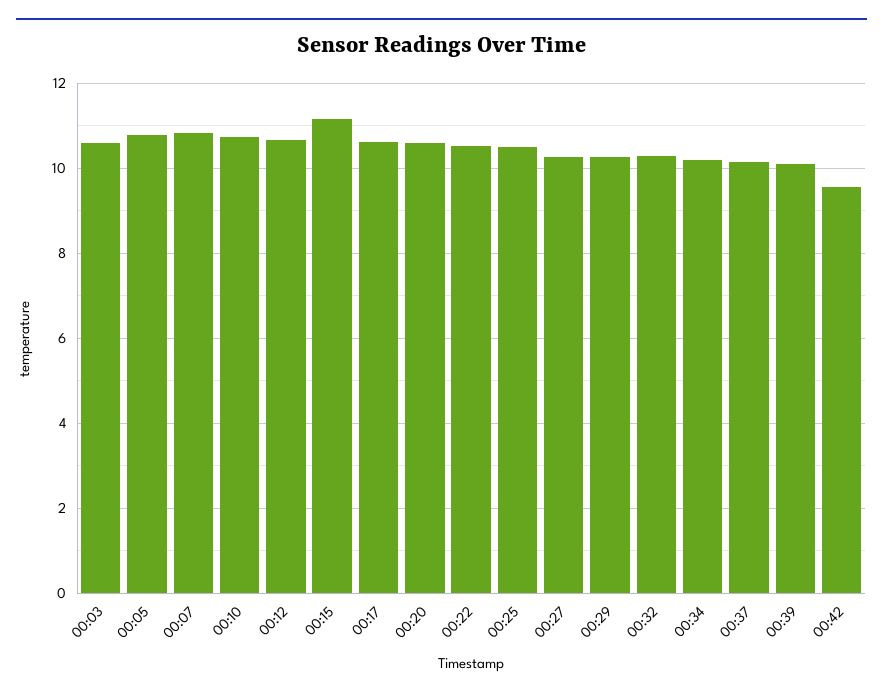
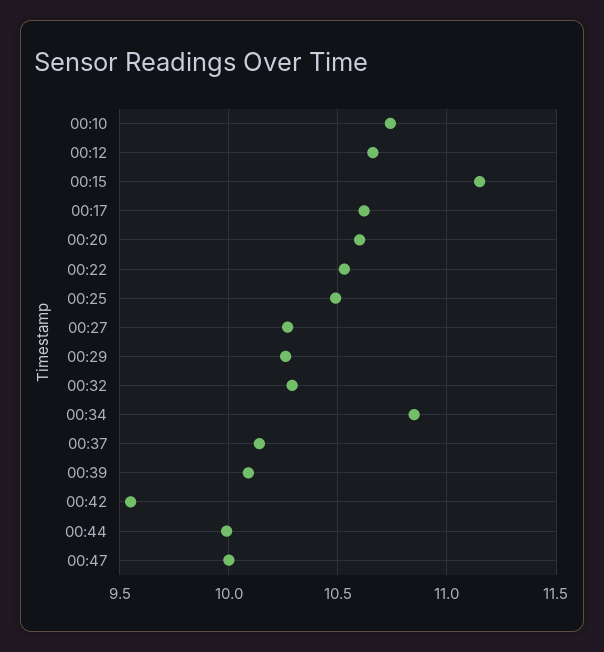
00:03: 10.6 -> none
00:05: 10.8 -> none
00:07: 10.8 -> none
00:34: 10.2 -> 10.85
00:44: none -> 10
00:47: none -> 10

